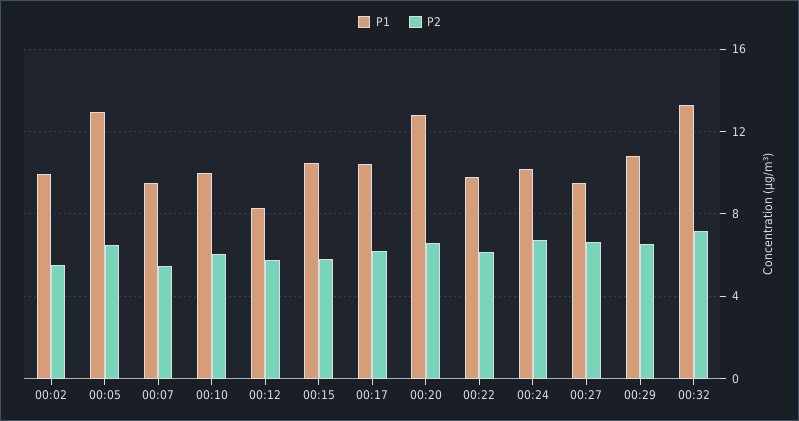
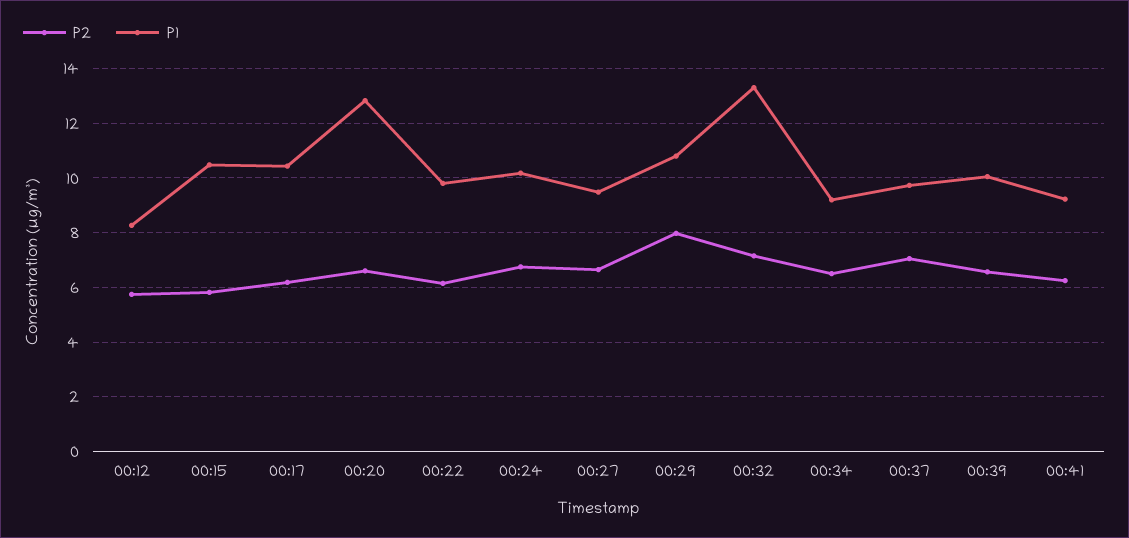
P1, 00:02: 10 -> none
P2, 00:02: 5.5 -> none
P1, 00:05: 13 -> none
P2, 00:05: 6.5 -> none
P1, 00:07: 9.5 -> none
P2, 00:07: 5.5 -> none
P1, 00:10: 10 -> none
P2, 00:10: 6 -> none
P2, 00:29: 6.5 -> 8
P2, 00:34: none -> 6.5
P1, 00:34: none -> 9.25
P2, 00:37: none -> 7
P1, 00:37: none -> 9.75
P2, 00:39: none -> 6.5
P1, 00:39: none -> 10
P2, 00:41: none -> 6.25
P1, 00:41: none -> 9.25

